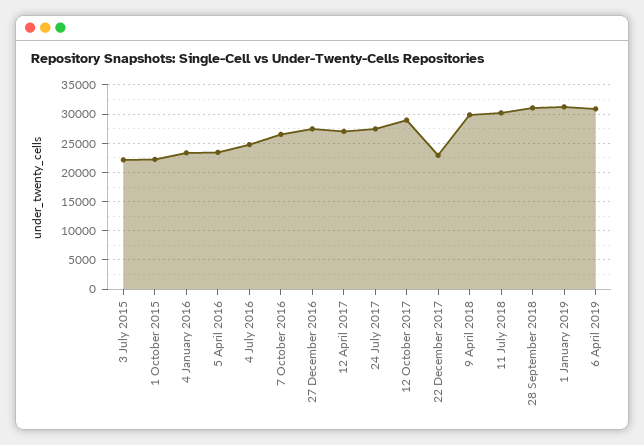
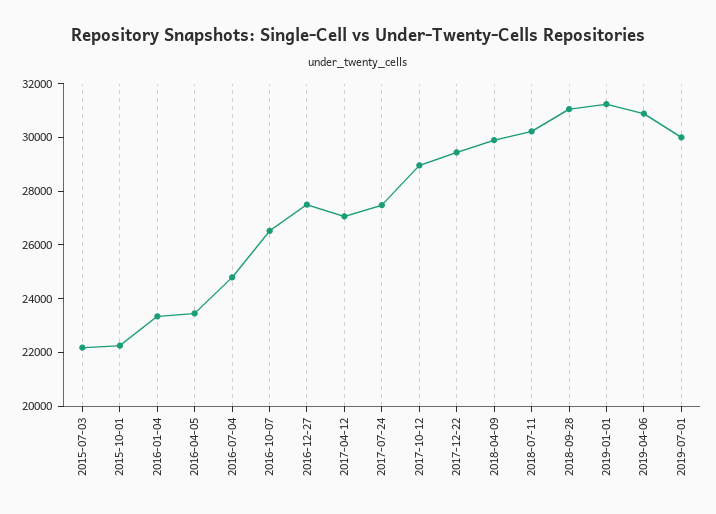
22 December 2017: 22500 -> 29500
2019-07-01: none -> 30000

